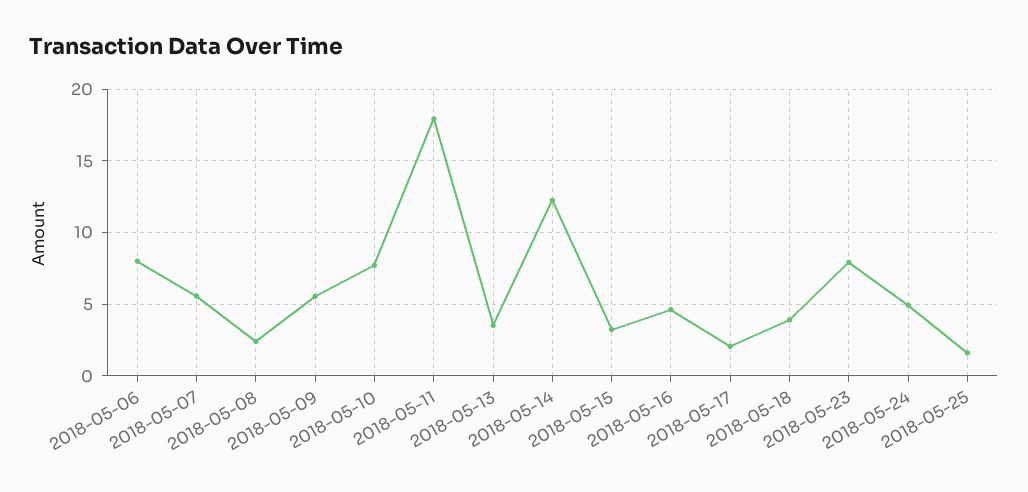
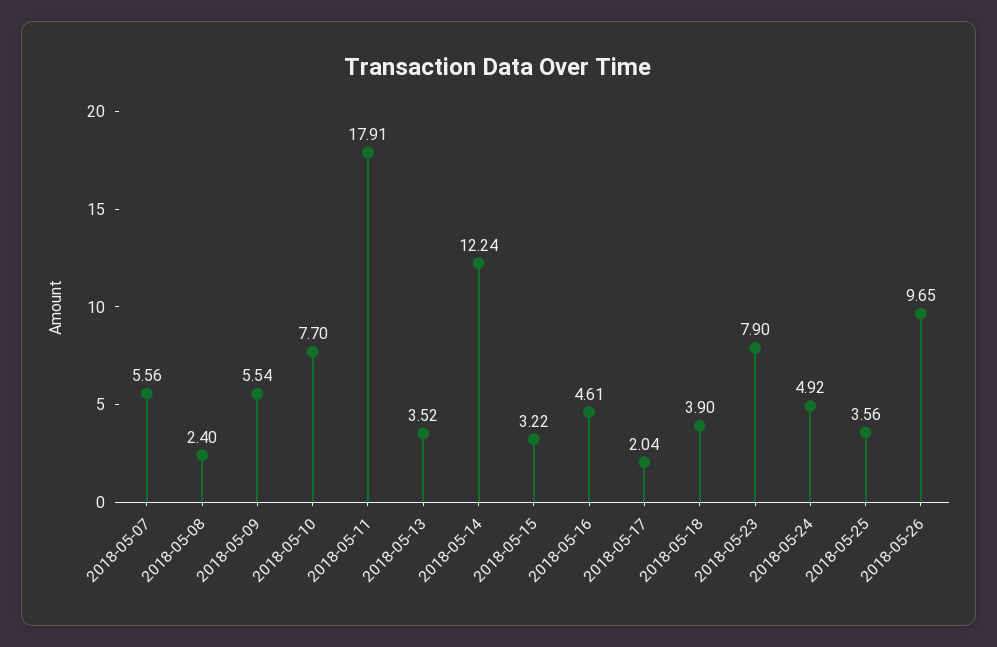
2018-05-06: 8 -> none
2018-05-25: 1.5 -> 3.56
2018-05-26: none -> 9.65

